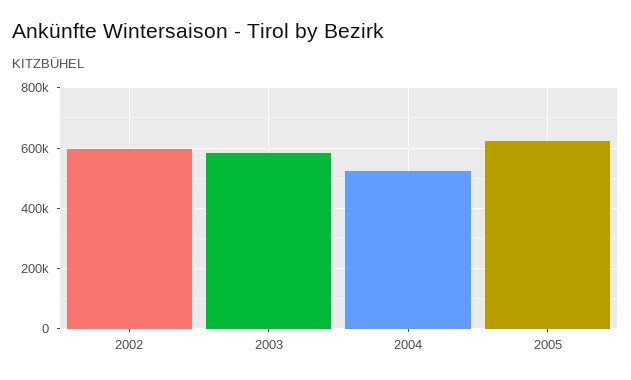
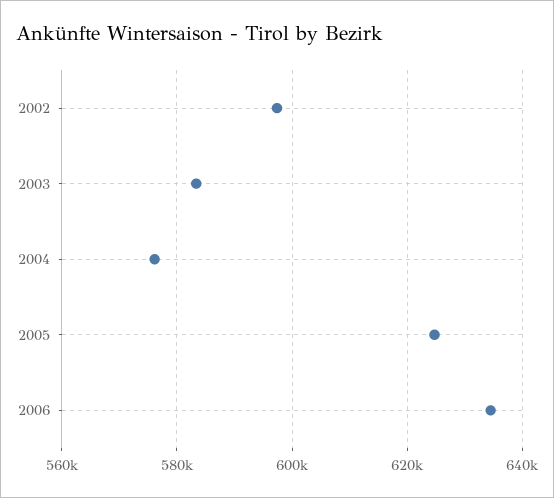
2004: 520000 -> 576000
2006: none -> 634000

